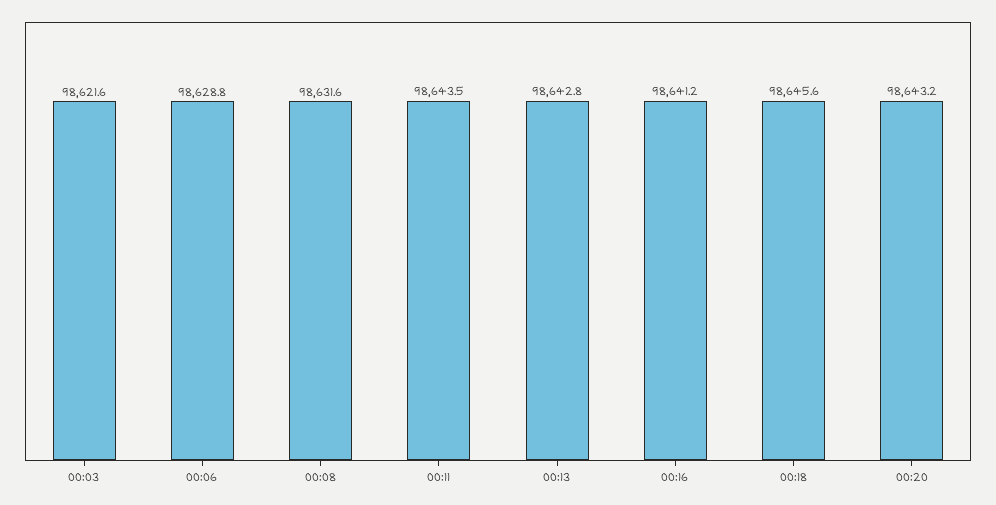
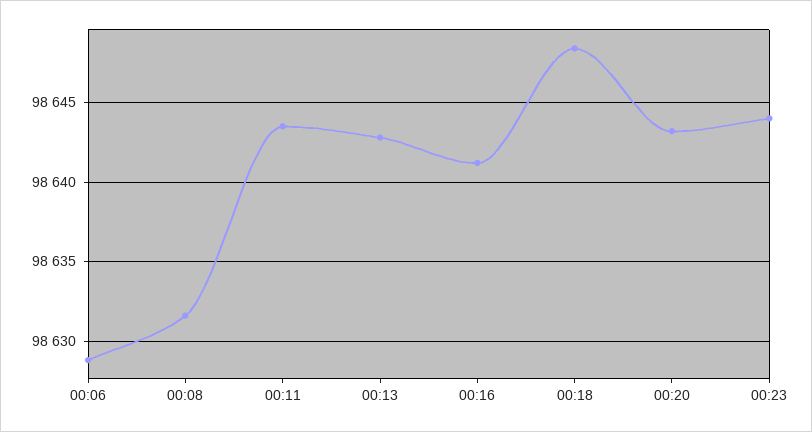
00:03: 98621.6 -> none
00:18: 98645.6 -> 98648.5
00:23: none -> 98644

